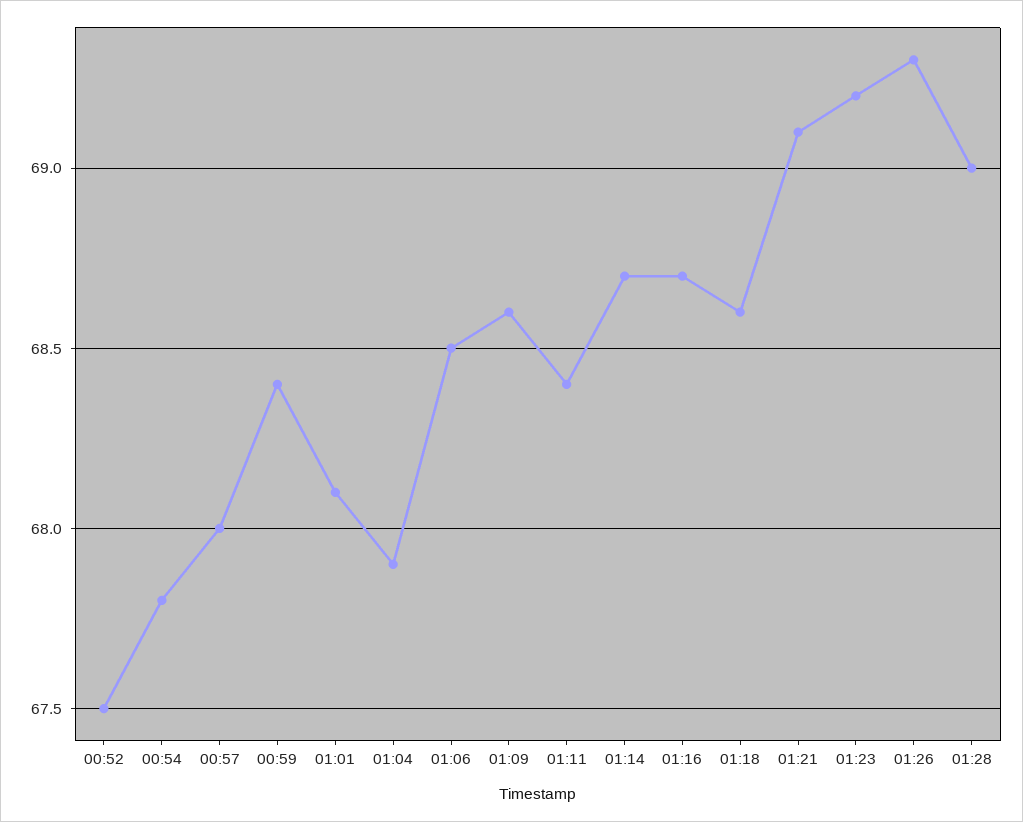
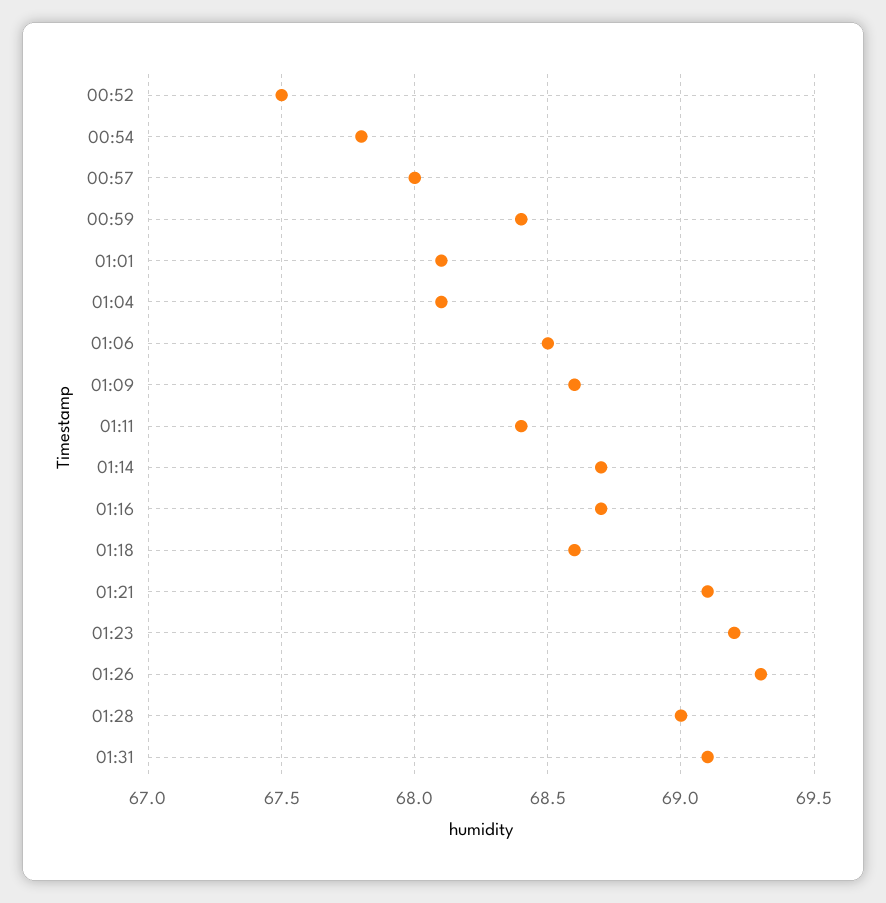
01:04: 67.9 -> 68.1
01:31: none -> 69.1

